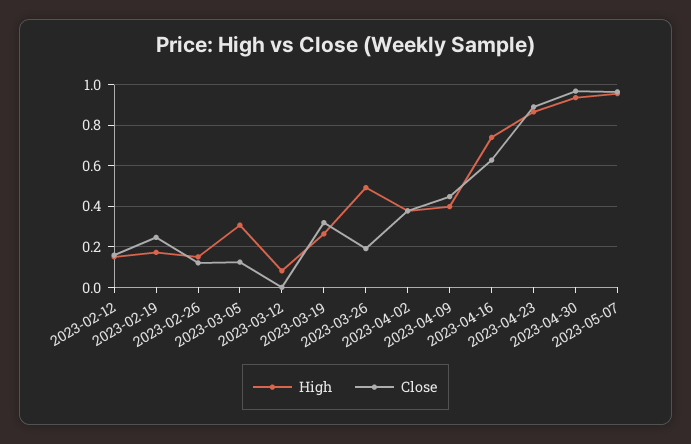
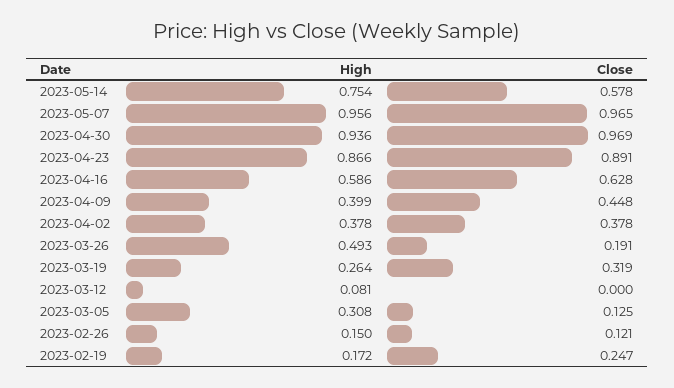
High, 2023-02-12: 0.15 -> none
Close, 2023-02-12: 0.15 -> none
High, 2023-04-16: 0.75 -> 0.586
High, 2023-05-14: none -> 0.754
Close, 2023-05-14: none -> 0.578

